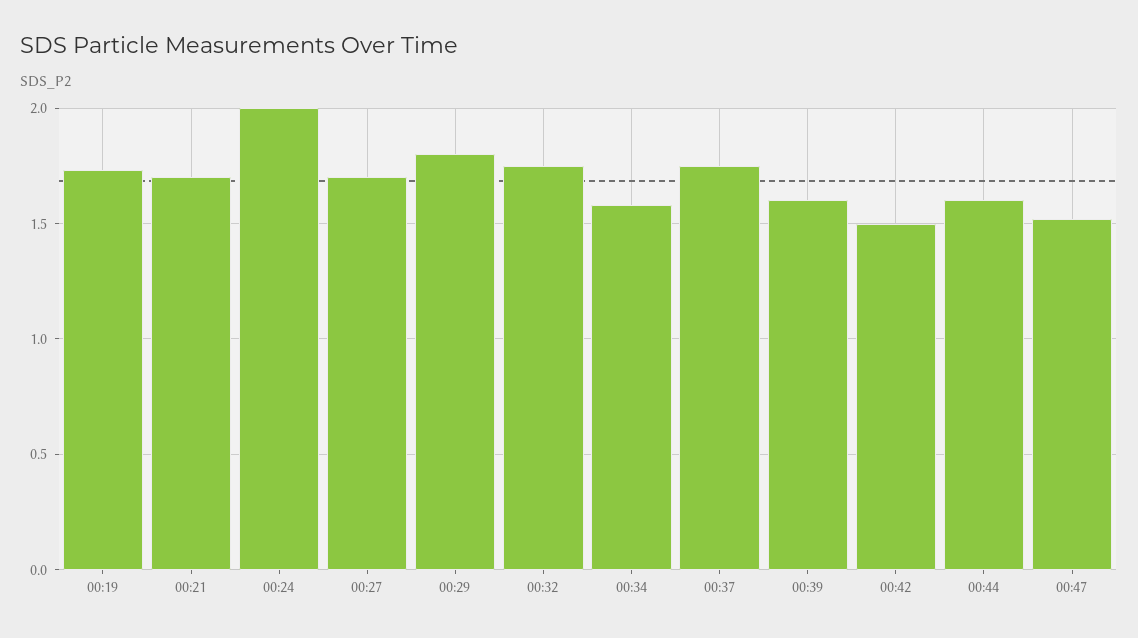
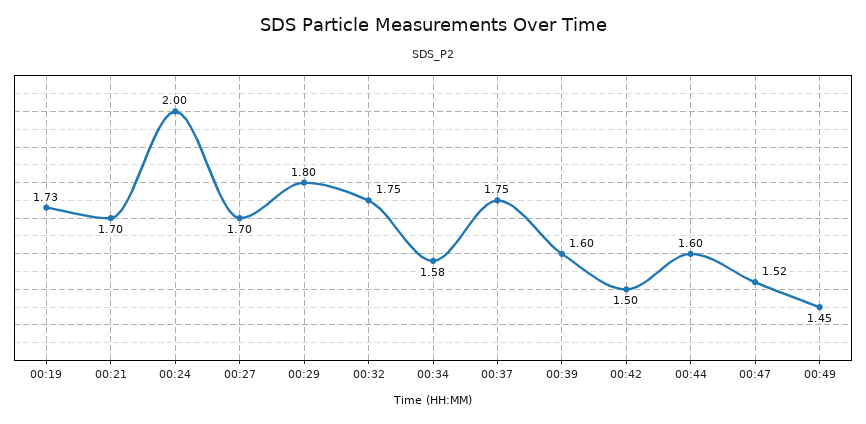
00:49: none -> 1.45

